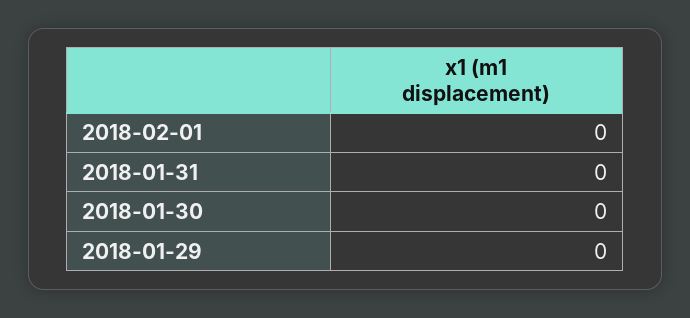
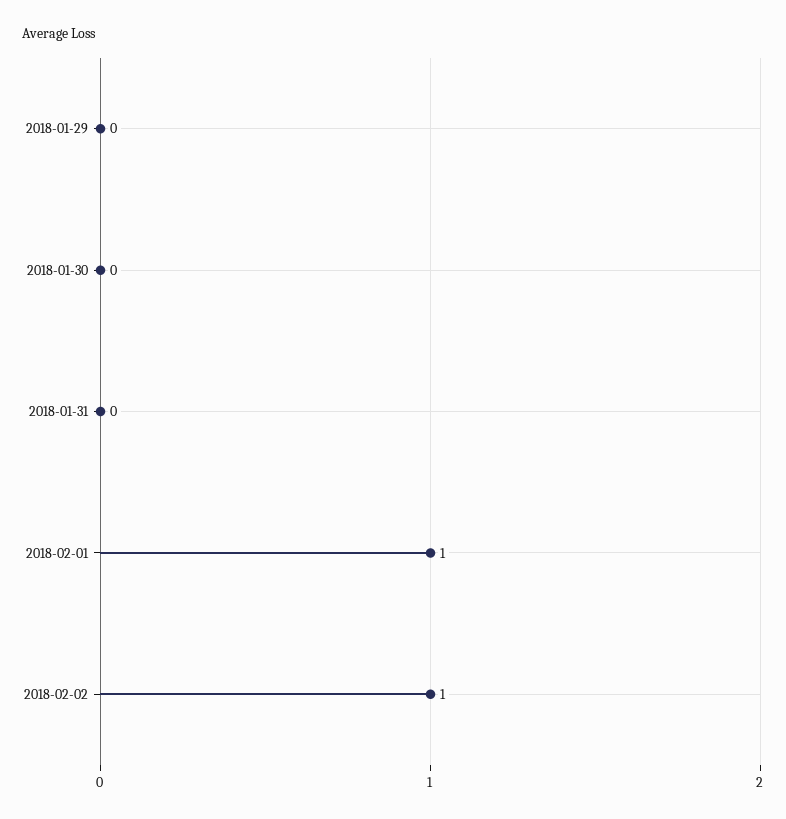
2018-02-01: 0 -> 1
2018-02-02: none -> 1

